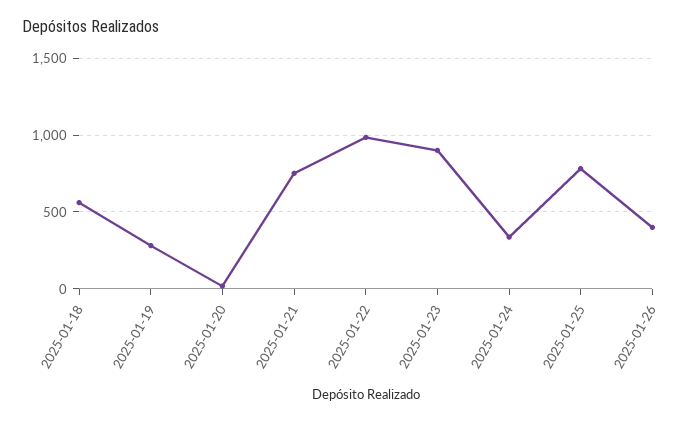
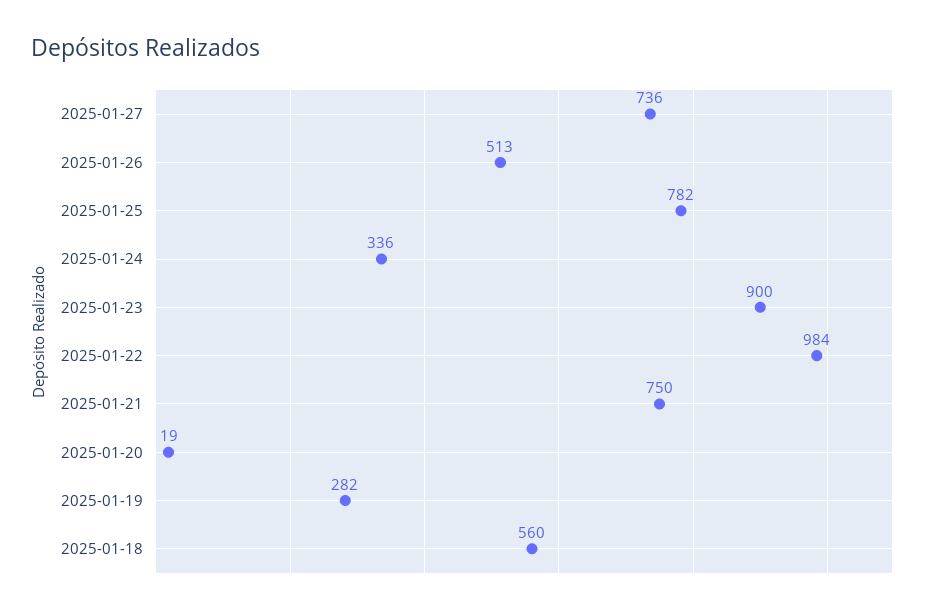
2025-01-26: 400 -> 513
2025-01-27: none -> 736

